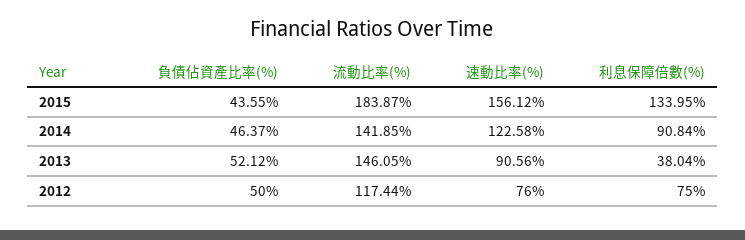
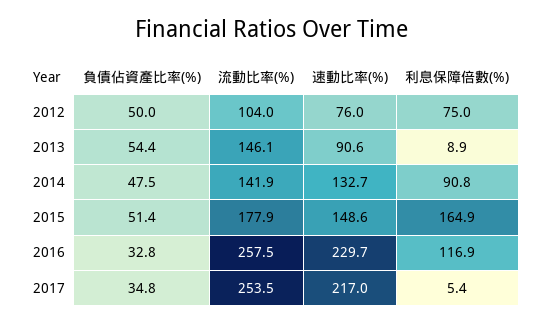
負債佔資產比率(%), 2015: 43.55 -> 51.4
流動比率(%), 2015: 183.87 -> 177.9
速動比率(%), 2015: 156.12 -> 148.6
利息保障倍數(%), 2015: 133.95 -> 164.9
負債佔資產比率(%), 2014: 46.37 -> 47.5
速動比率(%), 2014: 122.58 -> 132.7
負債佔資產比率(%), 2013: 52.12 -> 54.4
利息保障倍數(%), 2013: 38.04 -> 8.9
流動比率(%), 2012: 117.44 -> 104
負債佔資產比率(%), 2016: none -> 32.8
流動比率(%), 2016: none -> 257.5
速動比率(%), 2016: none -> 229.7
利息保障倍數(%), 2016: none -> 116.9
負債佔資產比率(%), 2017: none -> 34.8
流動比率(%), 2017: none -> 253.5
速動比率(%), 2017: none -> 217
利息保障倍數(%), 2017: none -> 5.4

